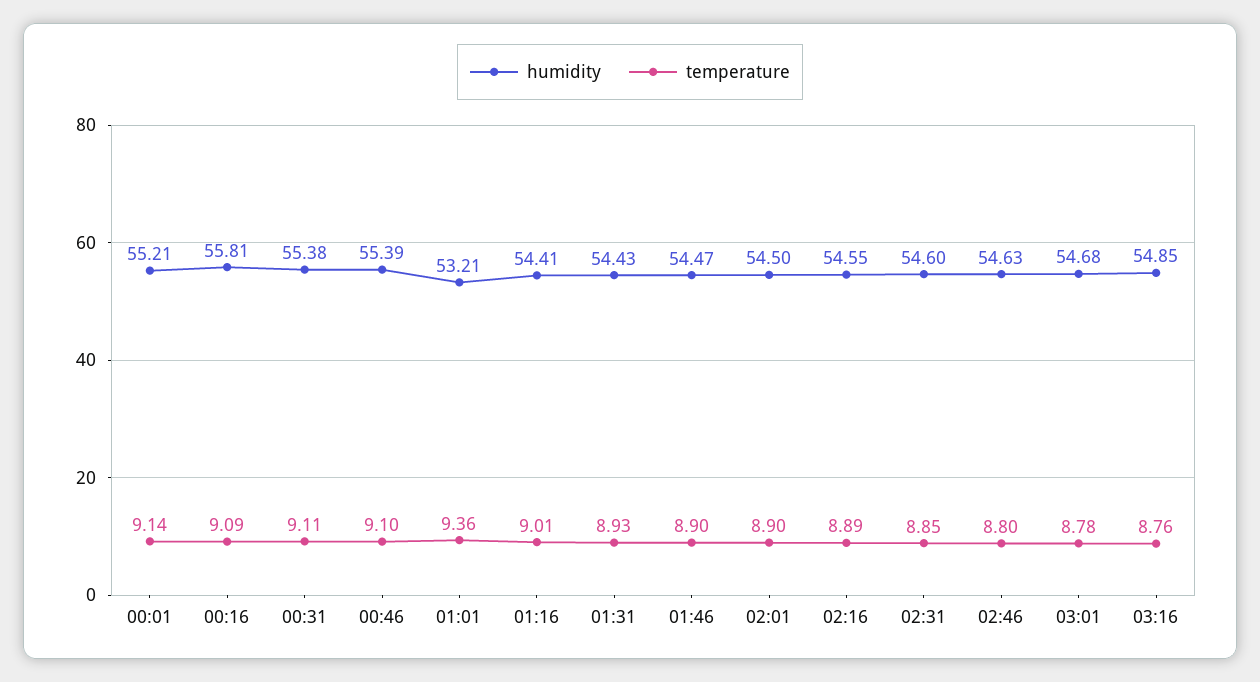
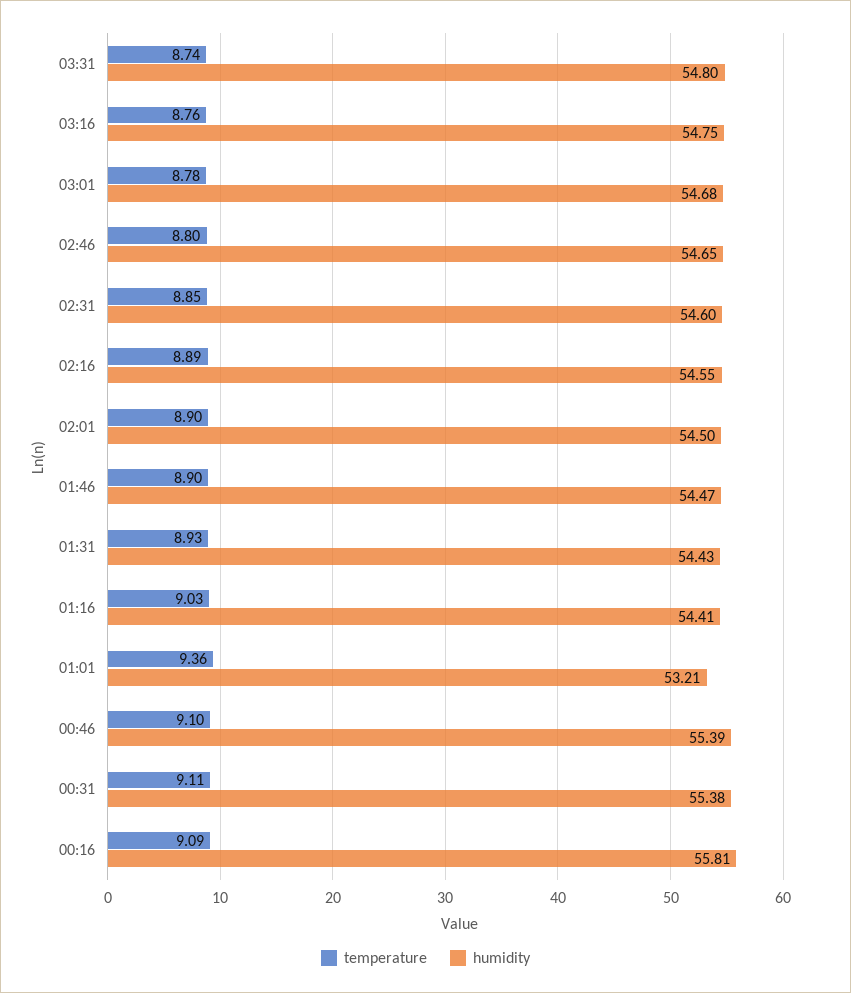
humidity, 00:01: 55.21 -> none
temperature, 00:01: 9.14 -> none
temperature, 01:16: 9.01 -> 9.03
humidity, 02:46: 54.63 -> 54.65
humidity, 03:16: 54.85 -> 54.75
temperature, 03:31: none -> 8.74
humidity, 03:31: none -> 54.8

